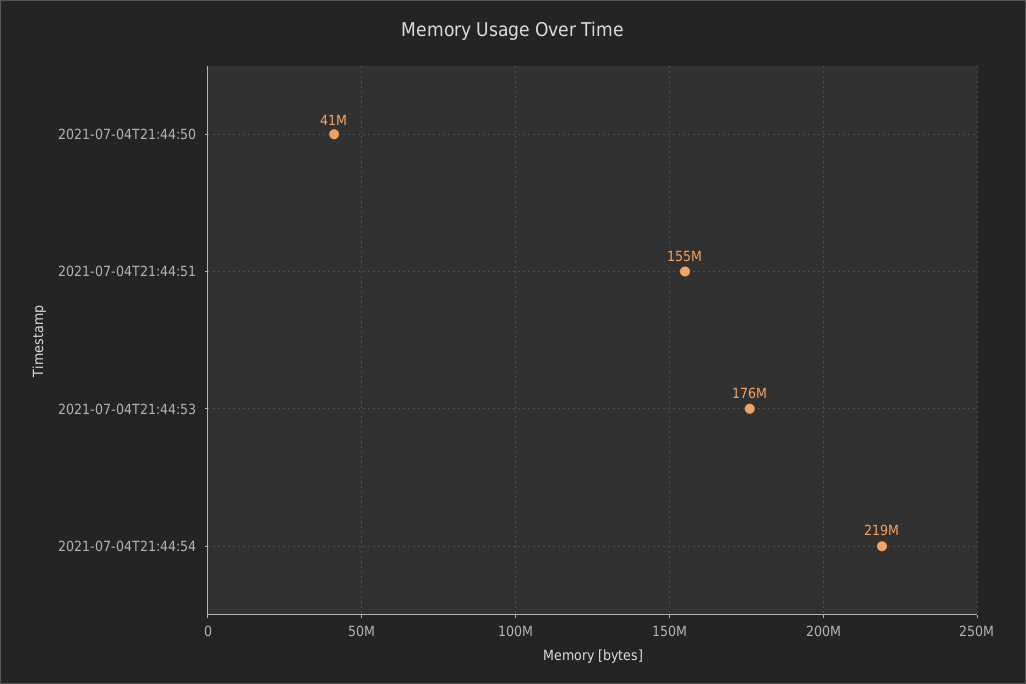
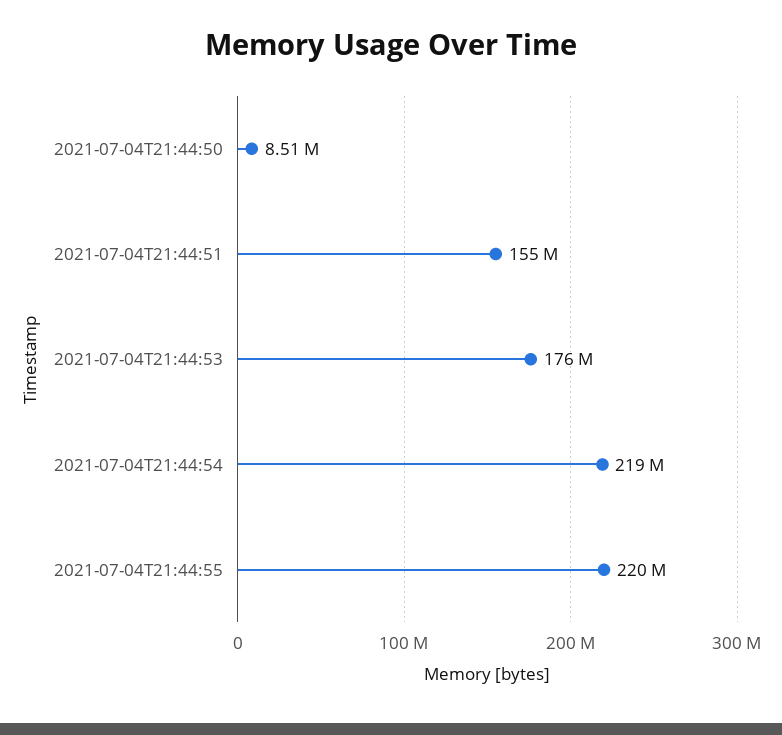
2021-07-04T21:44:50: 41000000 -> 8510000
2021-07-04T21:44:55: none -> 220000000

